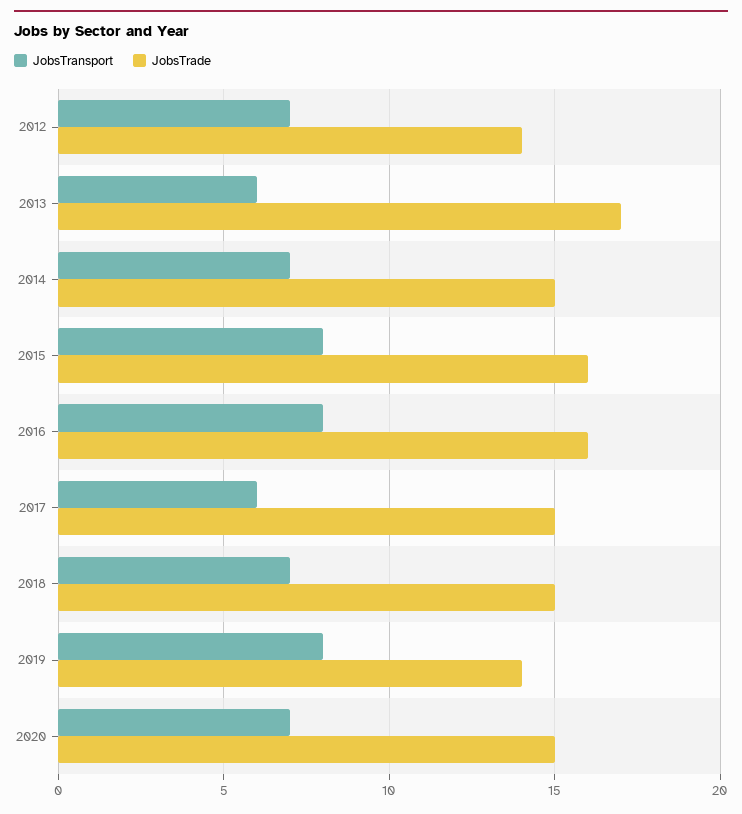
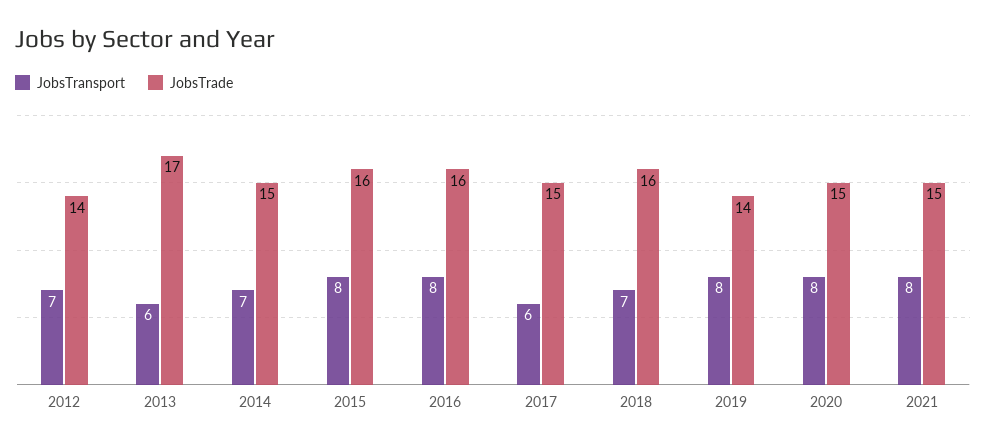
JobsTrade, 2018: 15 -> 16
JobsTransport, 2020: 7 -> 8
JobsTransport, 2021: none -> 8
JobsTrade, 2021: none -> 15

